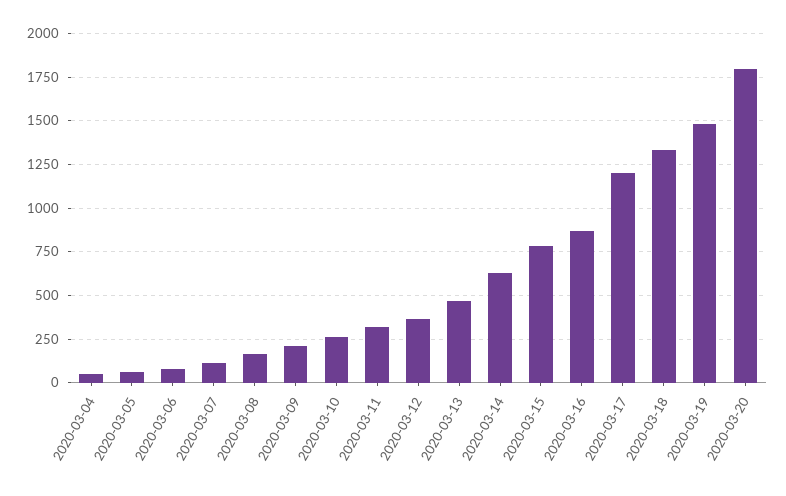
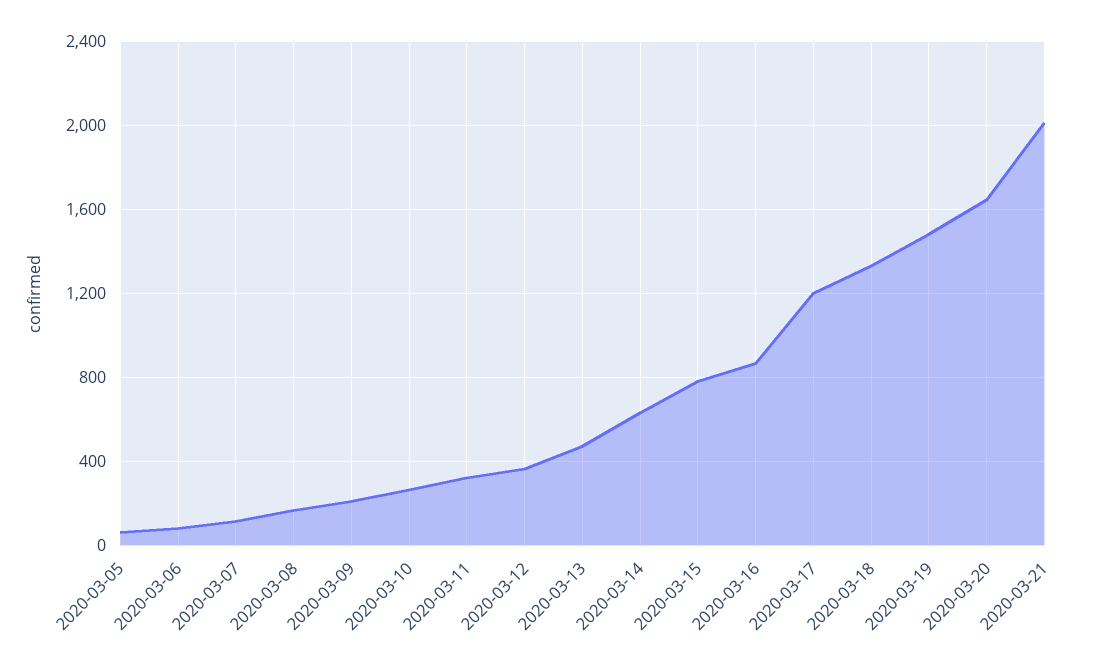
2020-03-04: 50 -> none
2020-03-20: 1800 -> 1650
2020-03-21: none -> 2000

